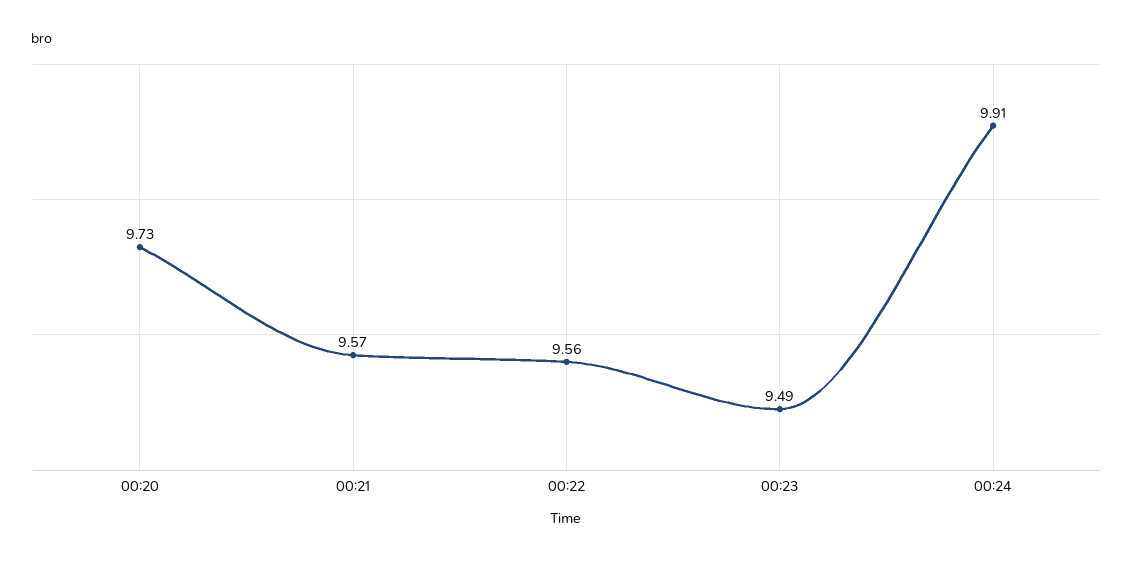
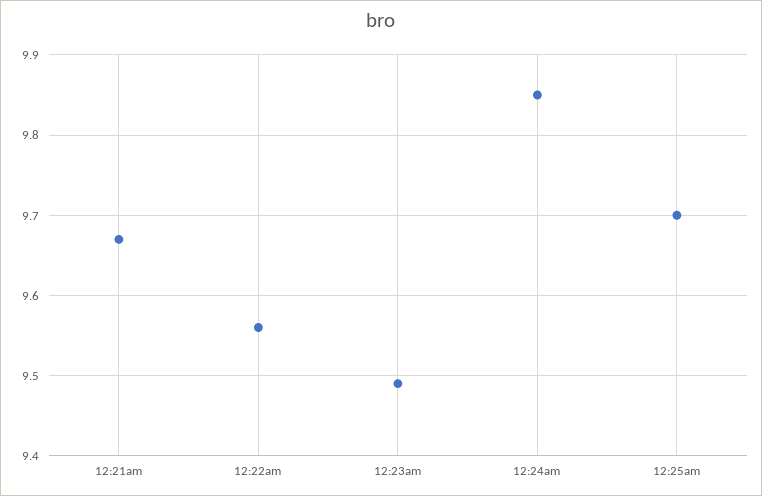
00:20: 9.73 -> none
00:21: 9.57 -> 9.67
00:24: 9.91 -> 9.85
12:25am: none -> 9.7

